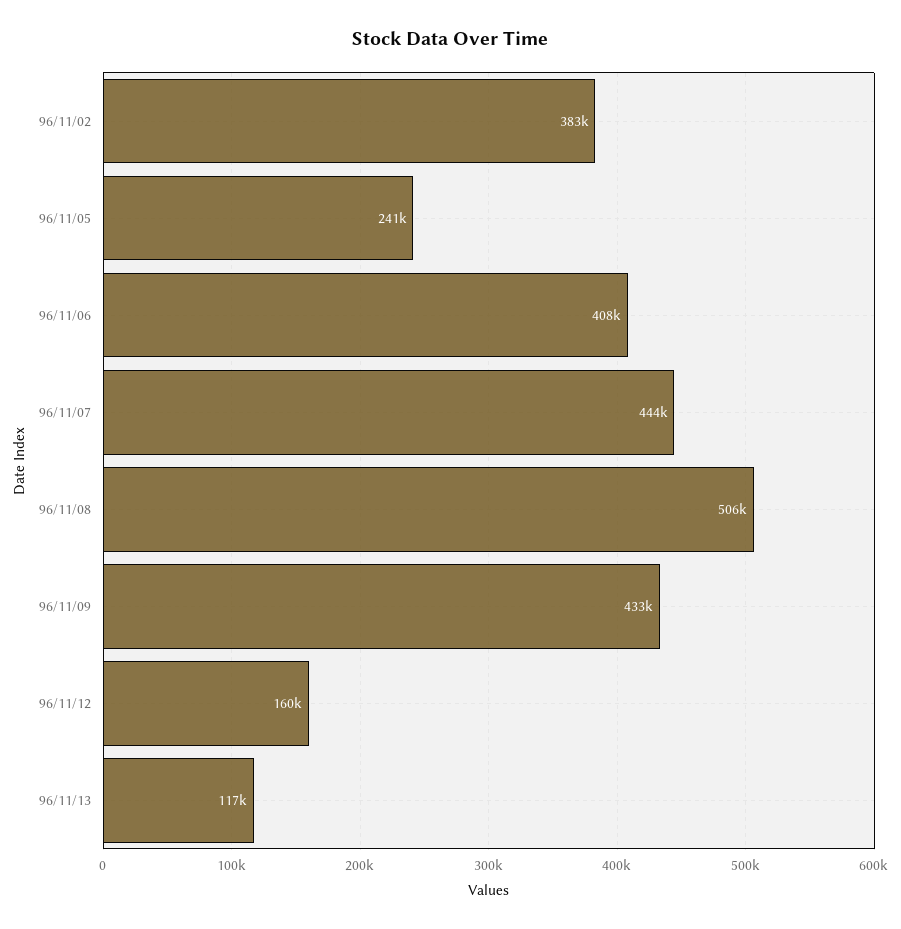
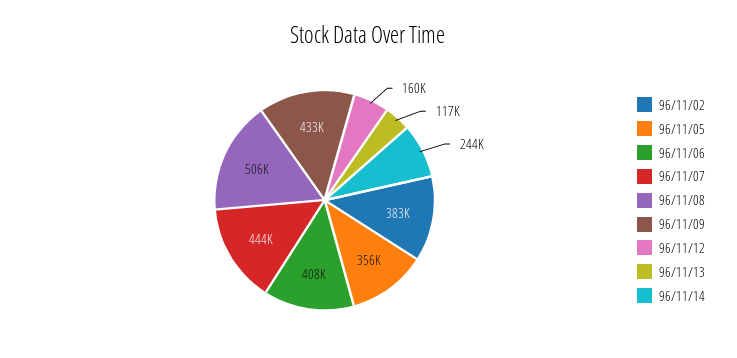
96/11/05: 241000 -> 356000
96/11/14: none -> 244000

